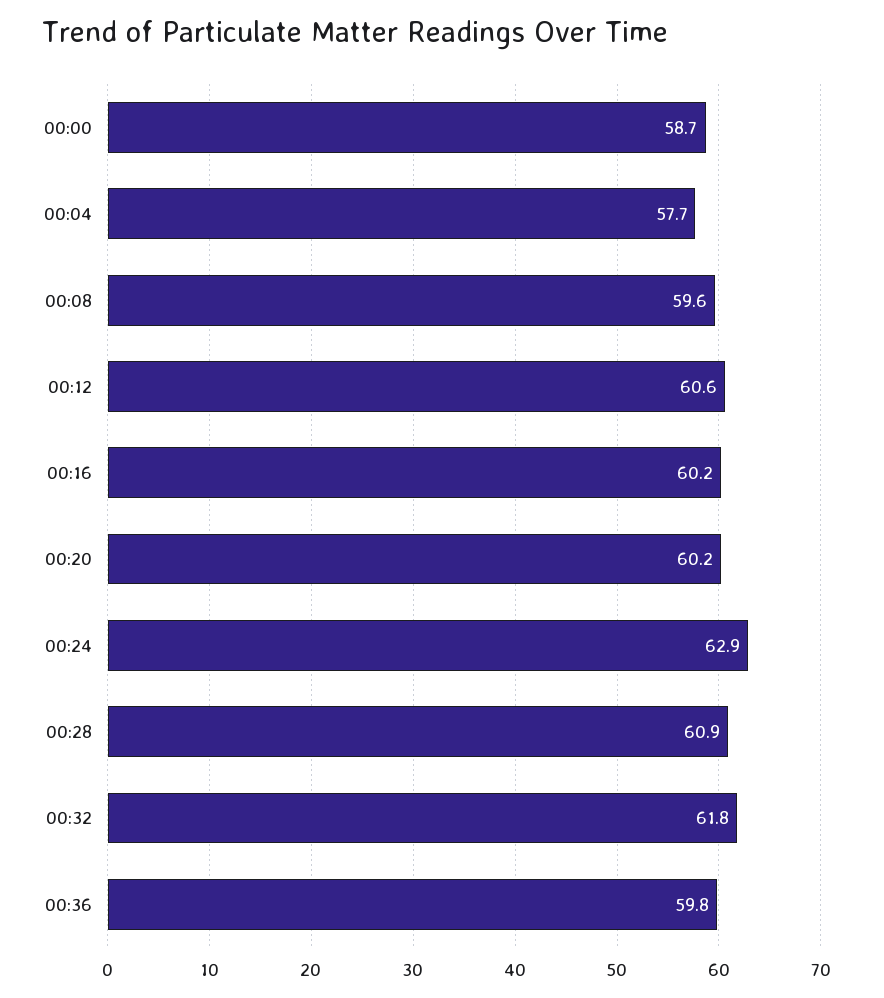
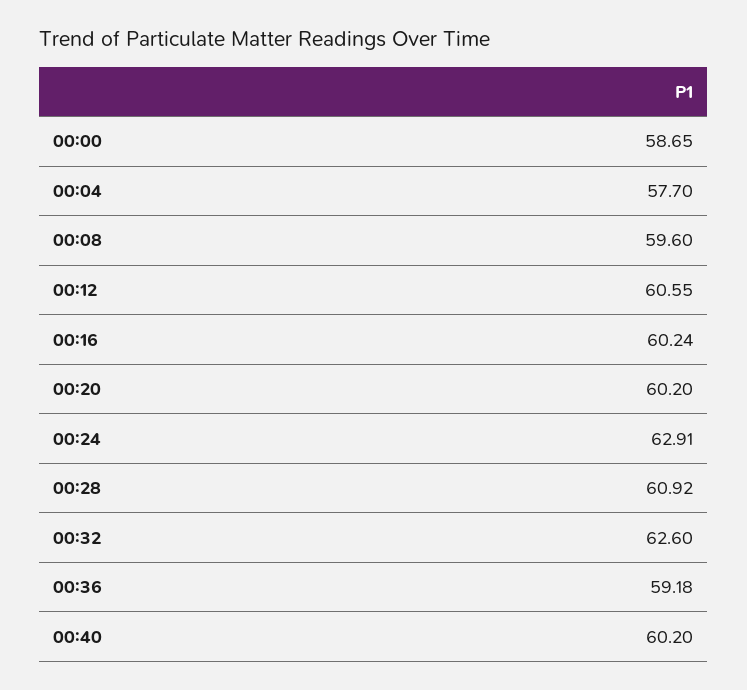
00:32: 61.8 -> 62.6
00:36: 59.8 -> 59.18
00:40: none -> 60.2

